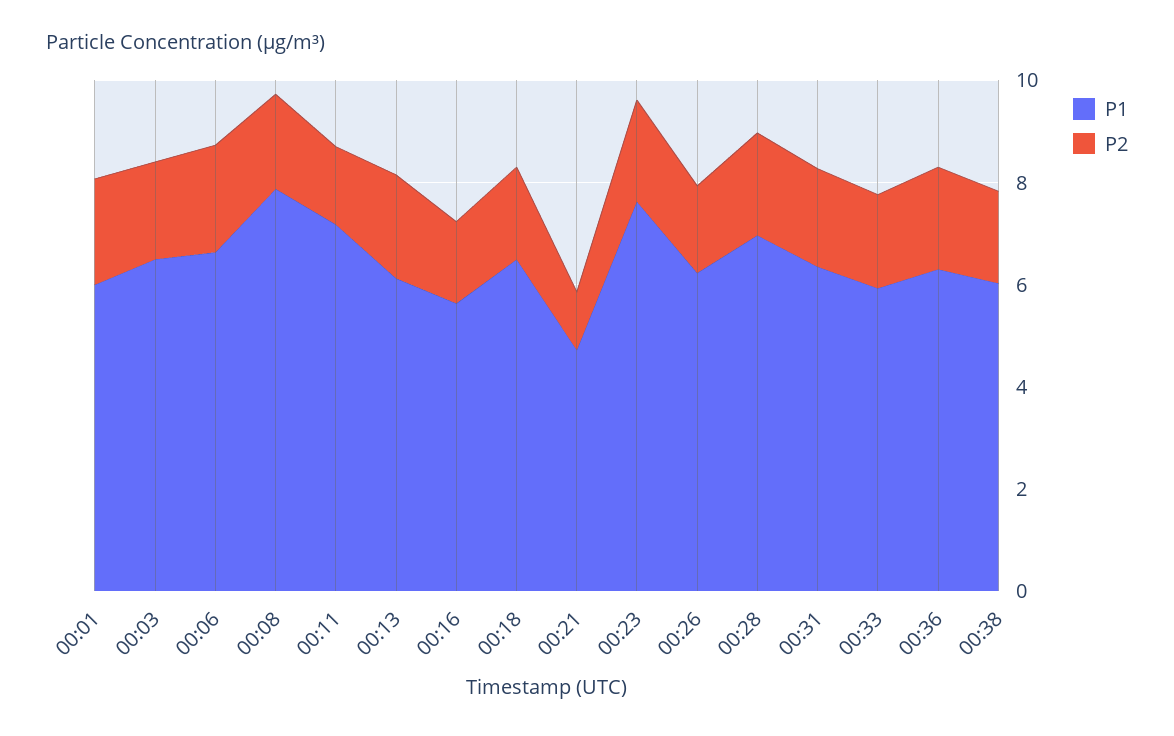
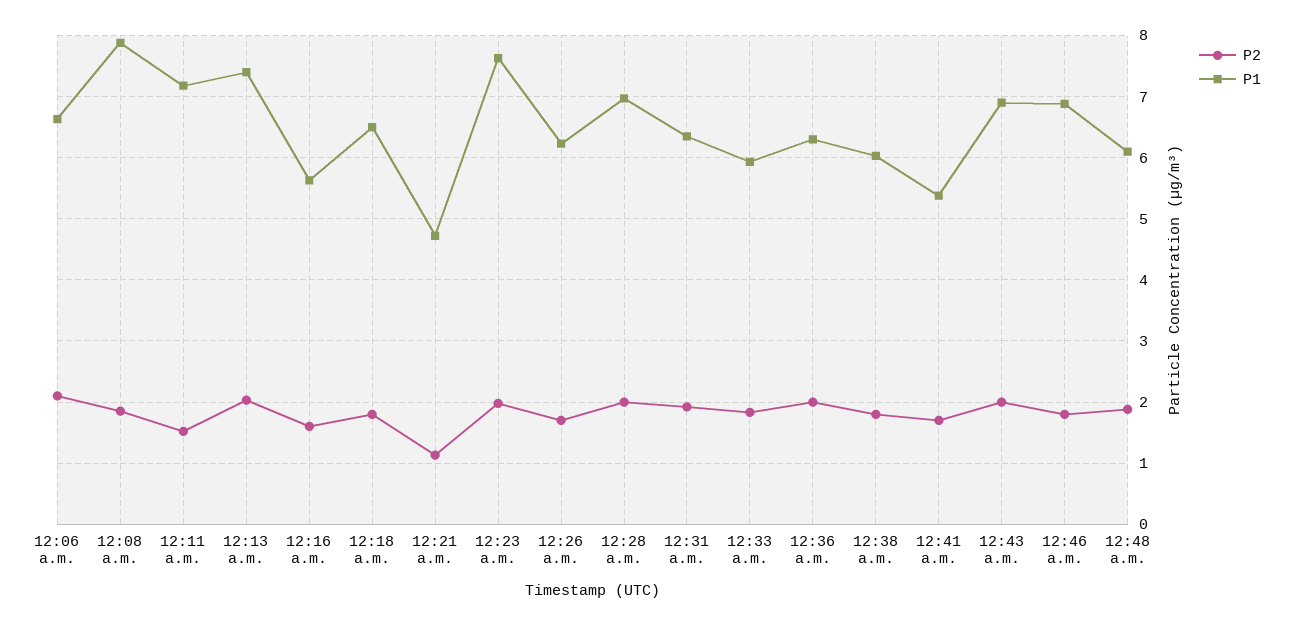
P1, 00:01: 6 -> none
P2, 00:01: 2 -> none
P1, 00:03: 6.5 -> none
P2, 00:03: 2 -> none
P1, 00:13: 6 -> 7.4
P2, 12:41 a.m.: none -> 1.7
P1, 12:41 a.m.: none -> 5.4
P2, 12:43 a.m.: none -> 2
P1, 12:43 a.m.: none -> 6.9
P2, 12:46 a.m.: none -> 1.8
P1, 12:46 a.m.: none -> 6.9
P2, 12:48 a.m.: none -> 1.9
P1, 12:48 a.m.: none -> 6.1

